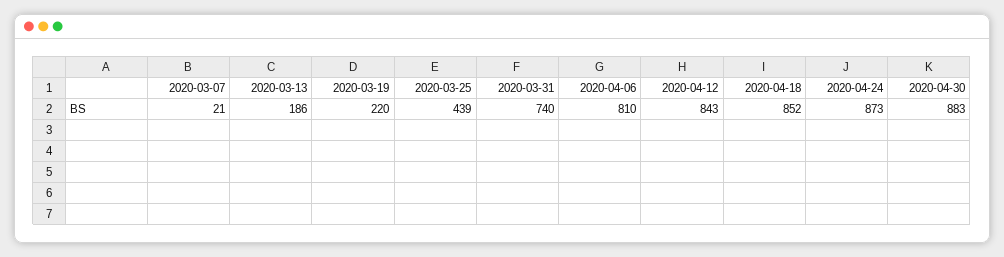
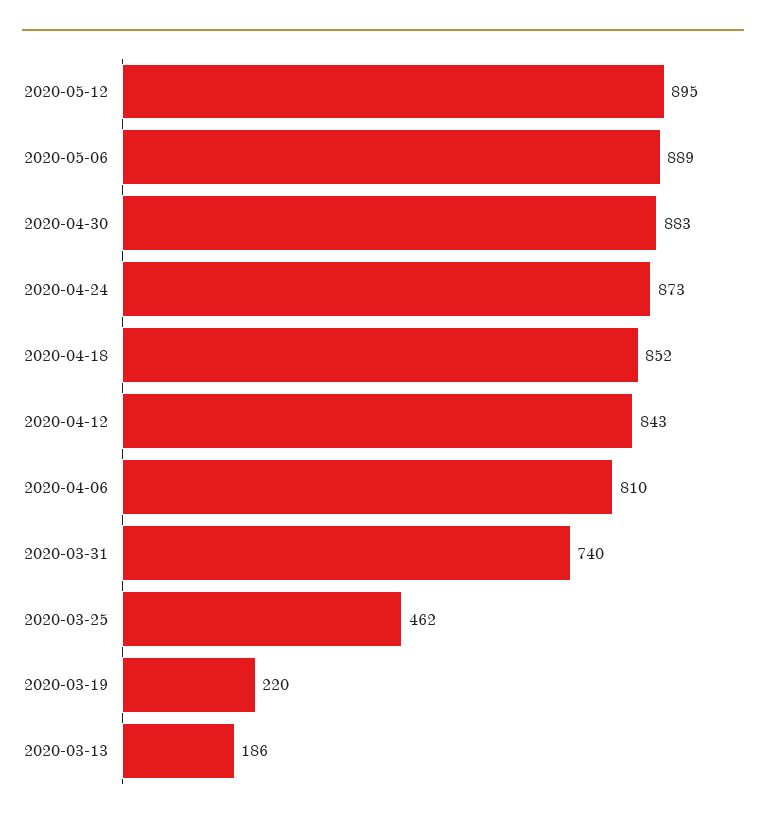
2020-03-07: 21 -> none
2020-03-25: 439 -> 462
2020-05-12: none -> 895
2020-05-06: none -> 889

